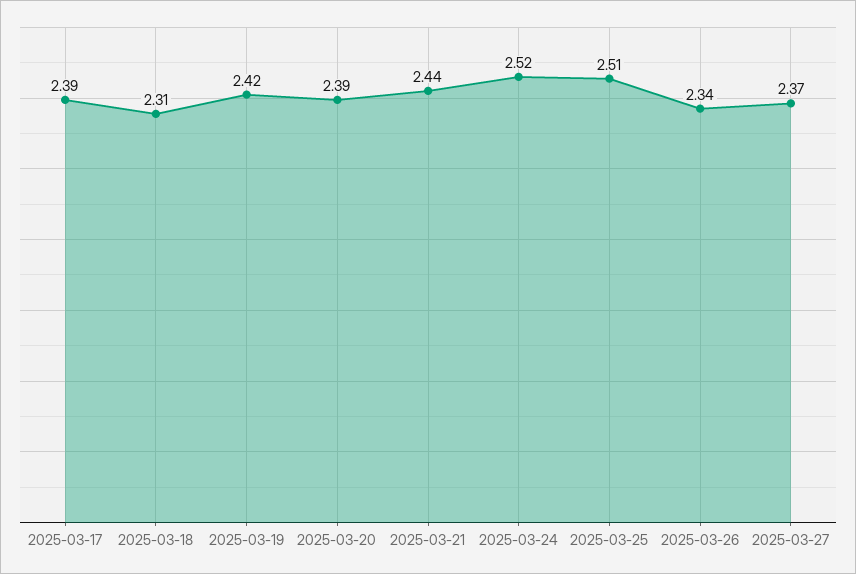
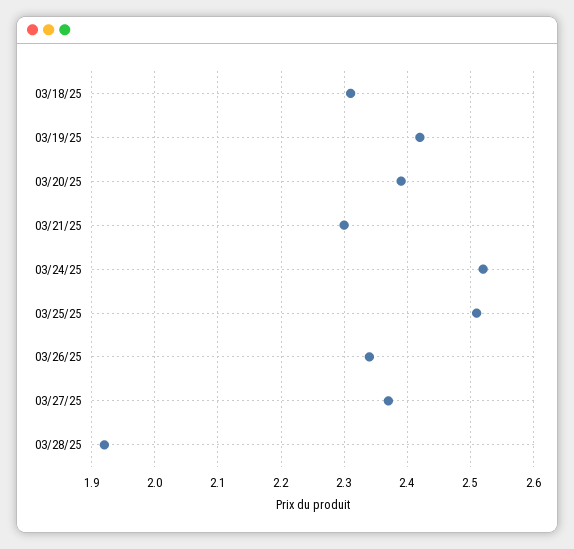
2025-03-17: 2.39 -> none
2025-03-21: 2.44 -> 2.3
03/28/25: none -> 1.92

